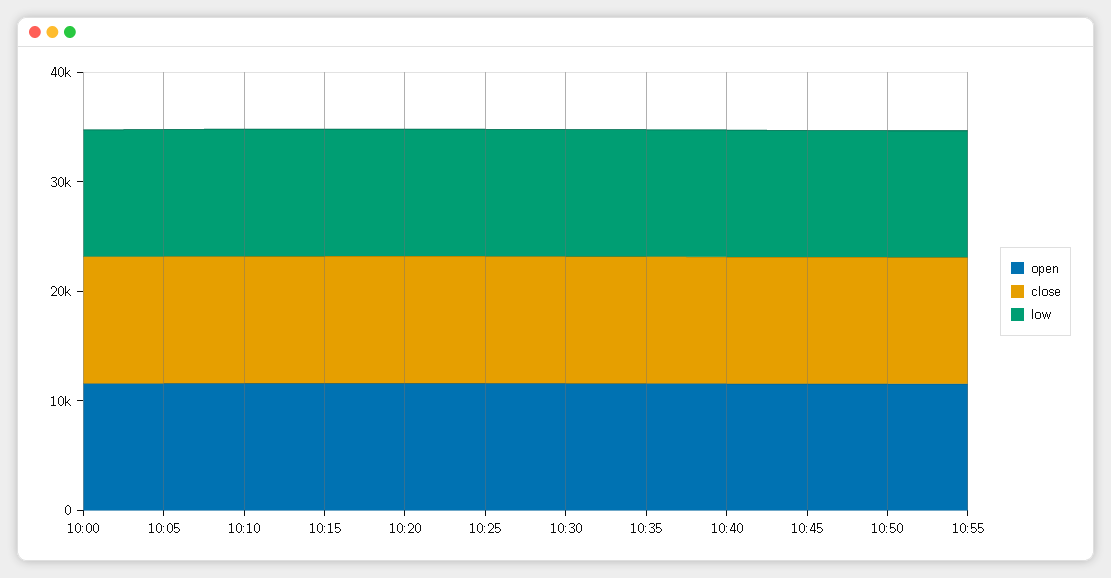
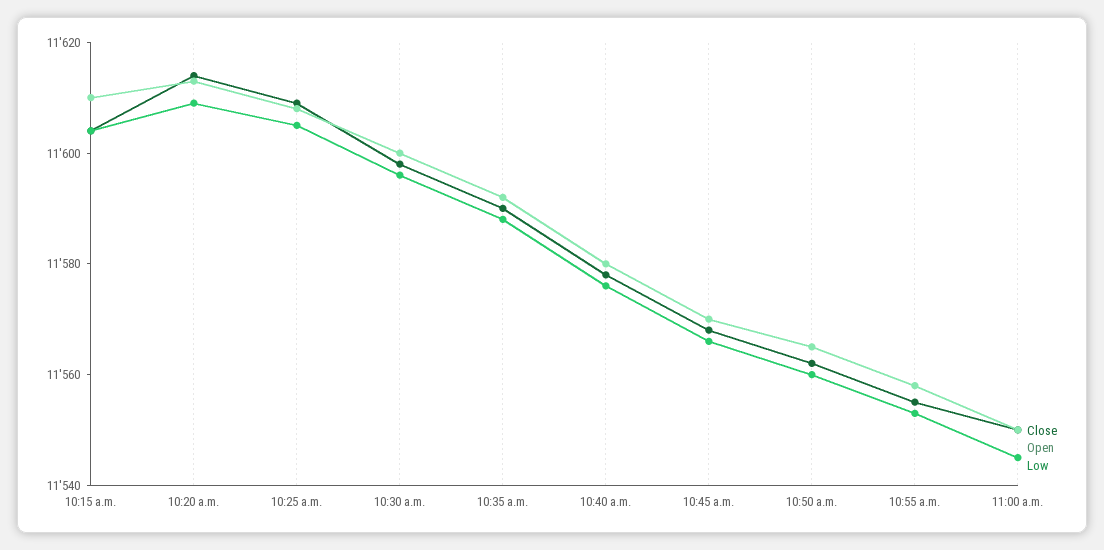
open, 10:00: 12000 -> none
close, 10:00: 12000 -> none
low, 10:00: 12000 -> none
open, 10:05: 12000 -> none
close, 10:05: 12000 -> none
low, 10:05: 12000 -> none
open, 10:10: 12000 -> none
close, 10:10: 12000 -> none
low, 10:10: 12000 -> none
close, 11:00 a.m.: none -> 11550
open, 11:00 a.m.: none -> 11550
low, 11:00 a.m.: none -> 11545

